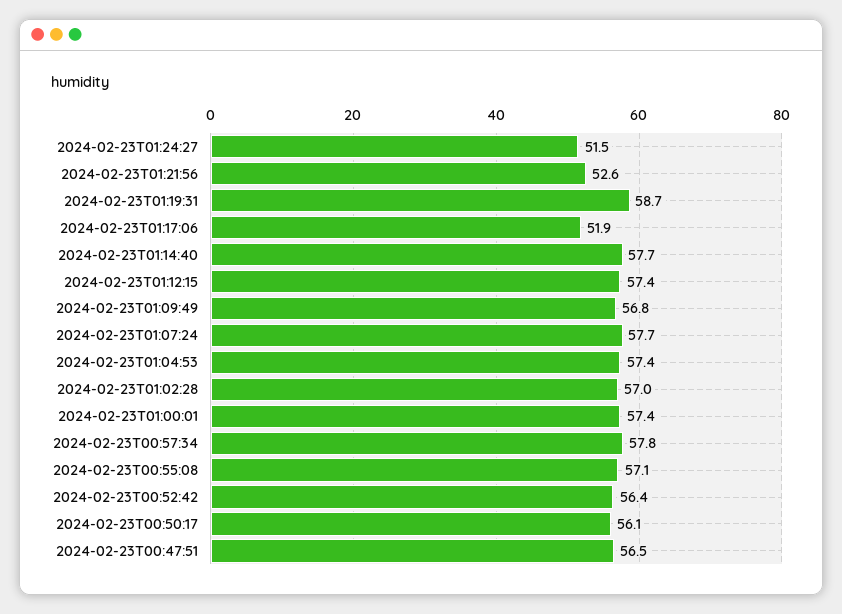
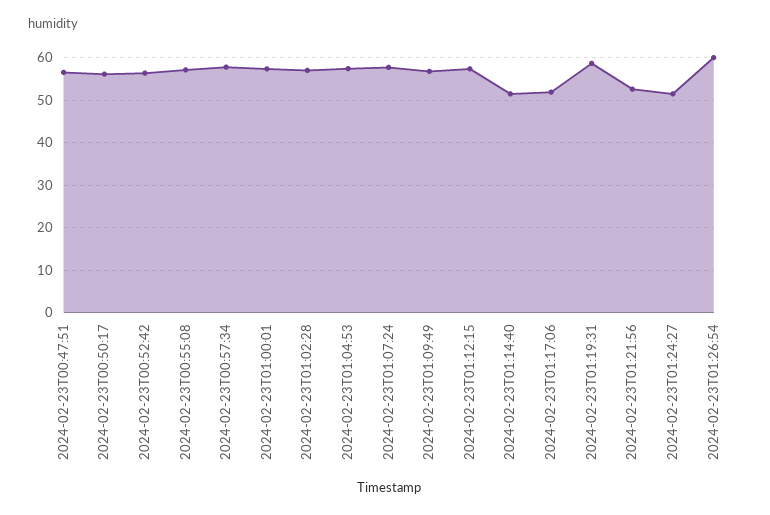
2024-02-23T01:14:40: 57.7 -> 52
2024-02-23T01:26:54: none -> 60

